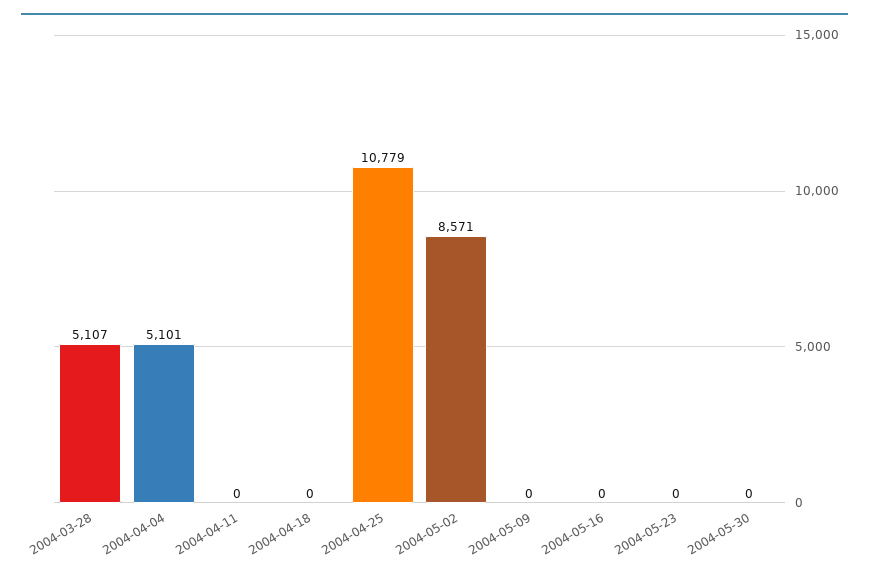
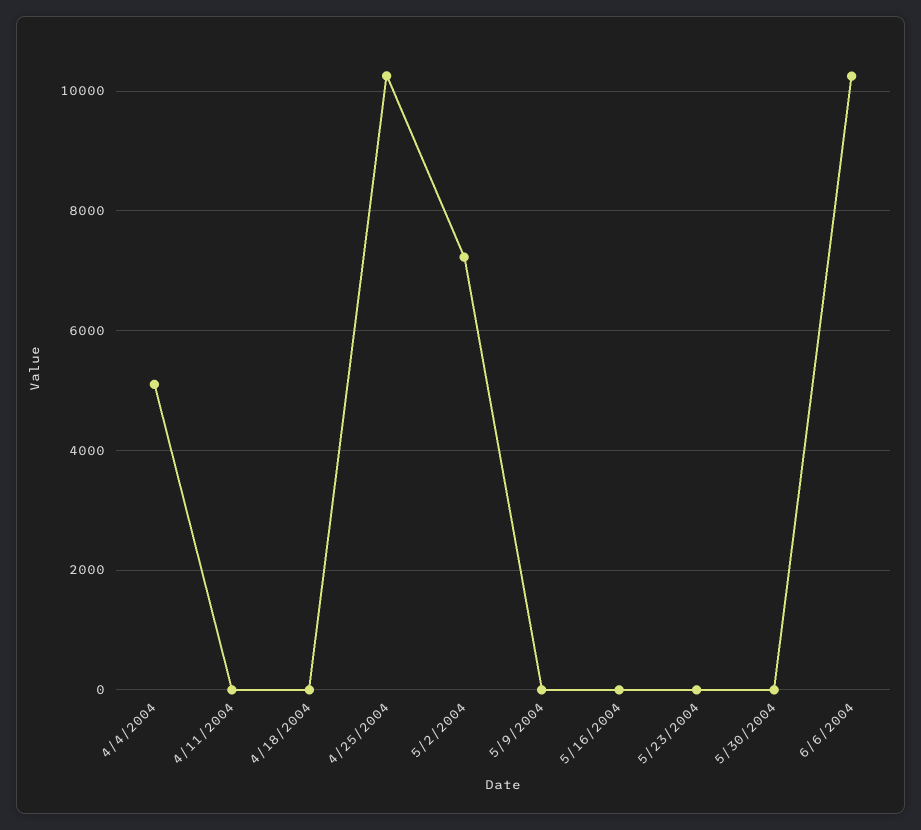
2004-03-28: 5107 -> none
2004-04-25: 10779 -> 10200
2004-05-02: 8571 -> 7200
6/6/2004: none -> 10200

